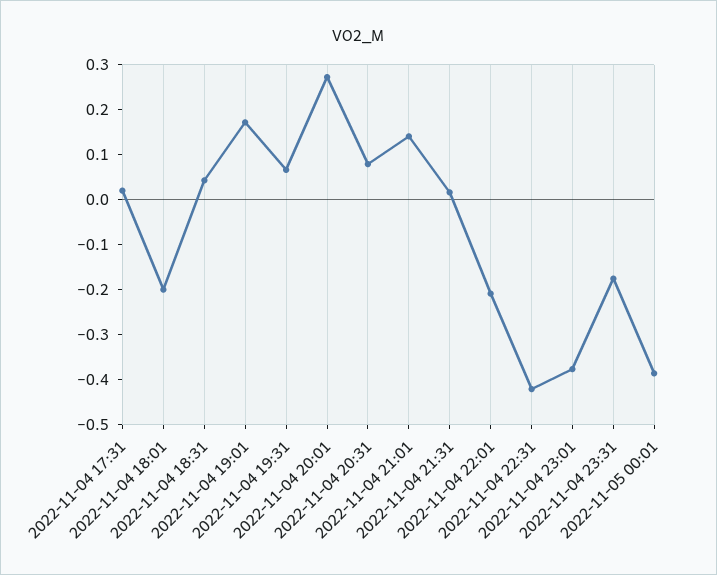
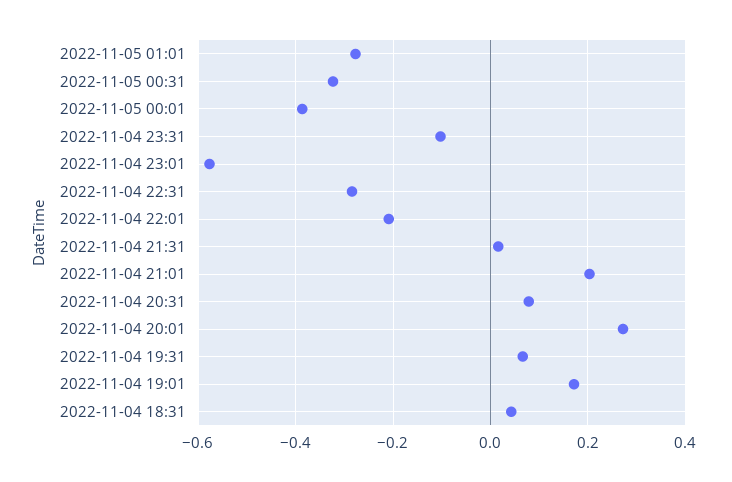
2022-11-04 17:31: 0.02 -> none
2022-11-04 18:01: -0.2 -> none
2022-11-04 21:01: 0.14 -> 0.2
2022-11-04 22:31: -0.42 -> -0.28
2022-11-04 23:01: -0.38 -> -0.58
2022-11-04 23:31: -0.18 -> -0.1
2022-11-05 01:01: none -> -0.28
2022-11-05 00:31: none -> -0.32

